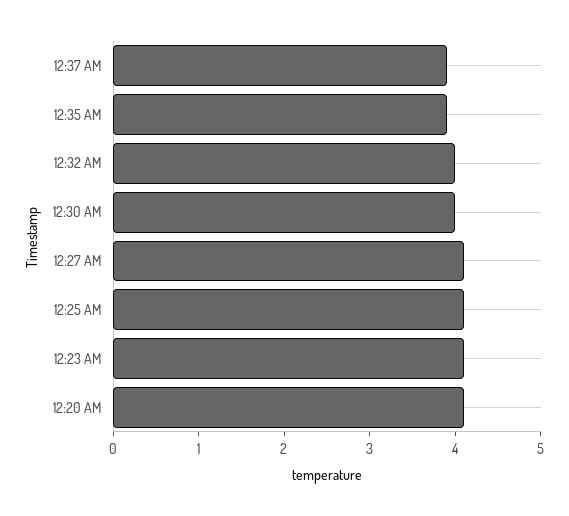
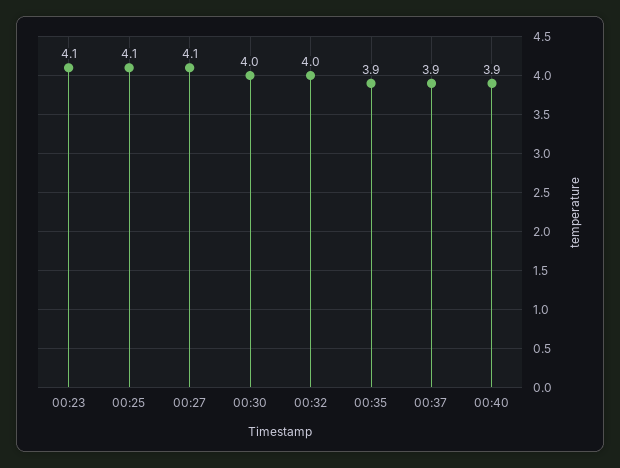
12:20 AM: 4.1 -> none
00:40: none -> 3.9

